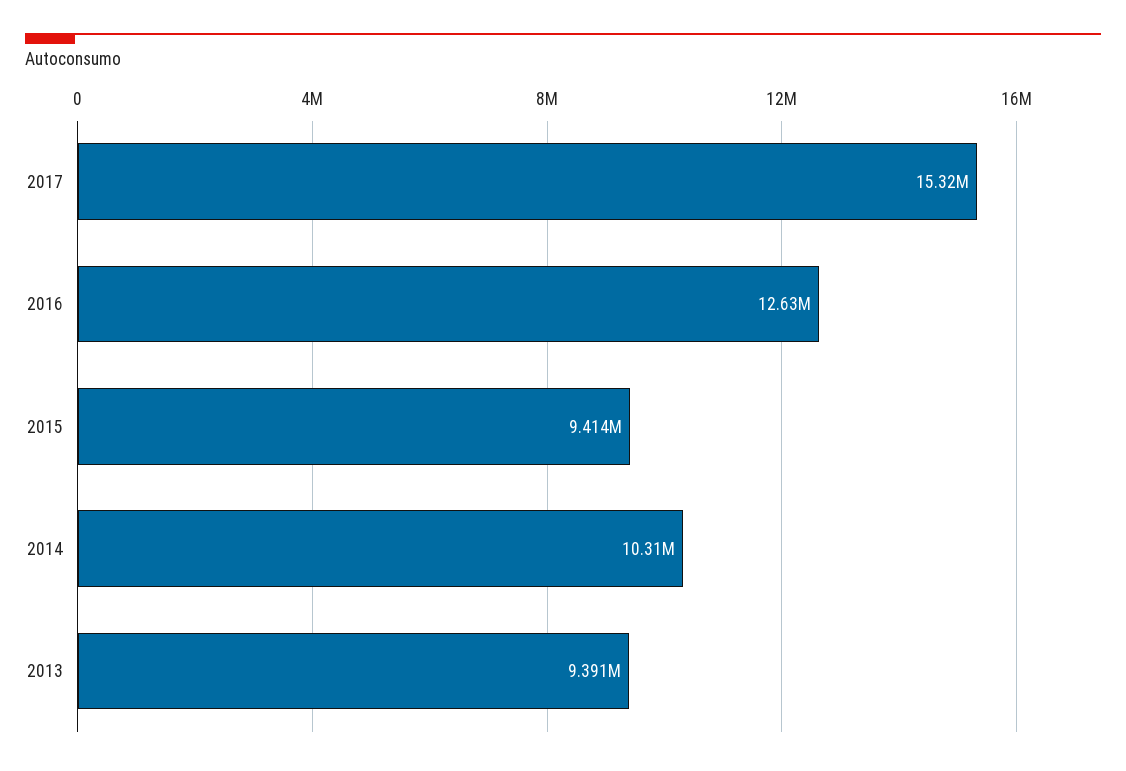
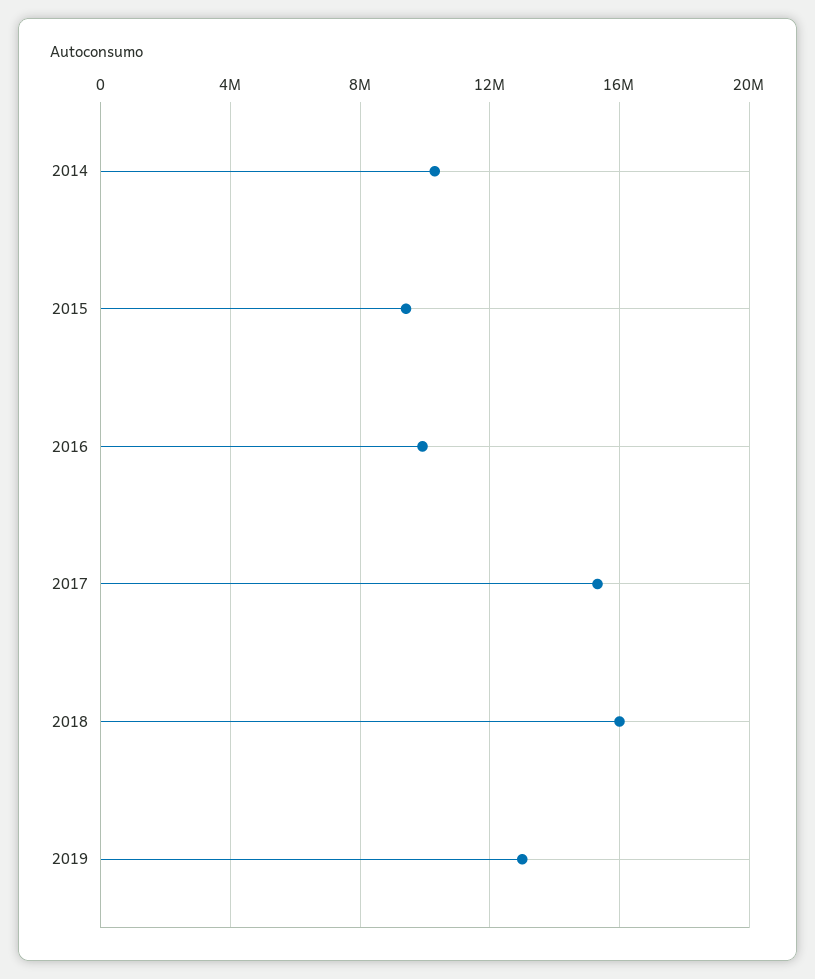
2016: 12630000 -> 10000000
2013: 9391000 -> none
2018: none -> 16000000
2019: none -> 13000000

